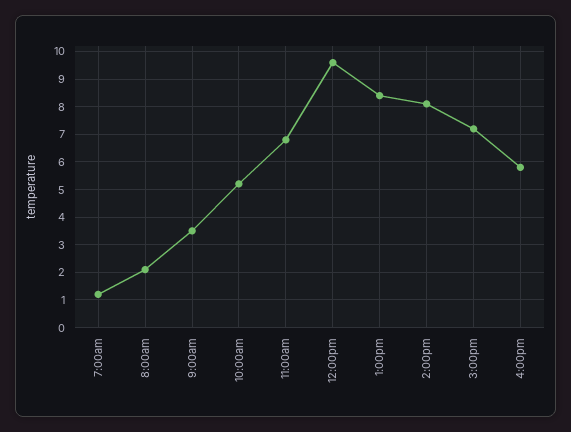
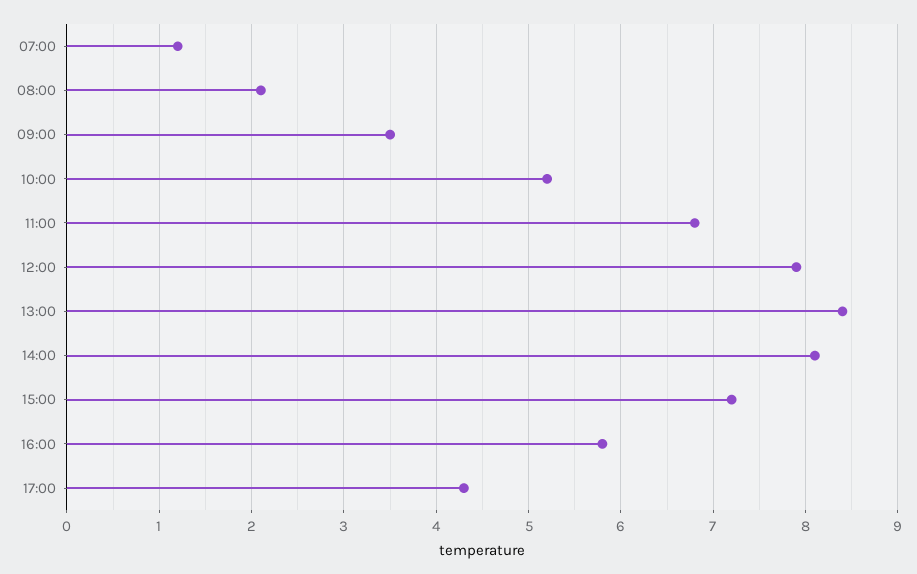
12:00pm: 9.5 -> 7.9
17:00: none -> 4.3

